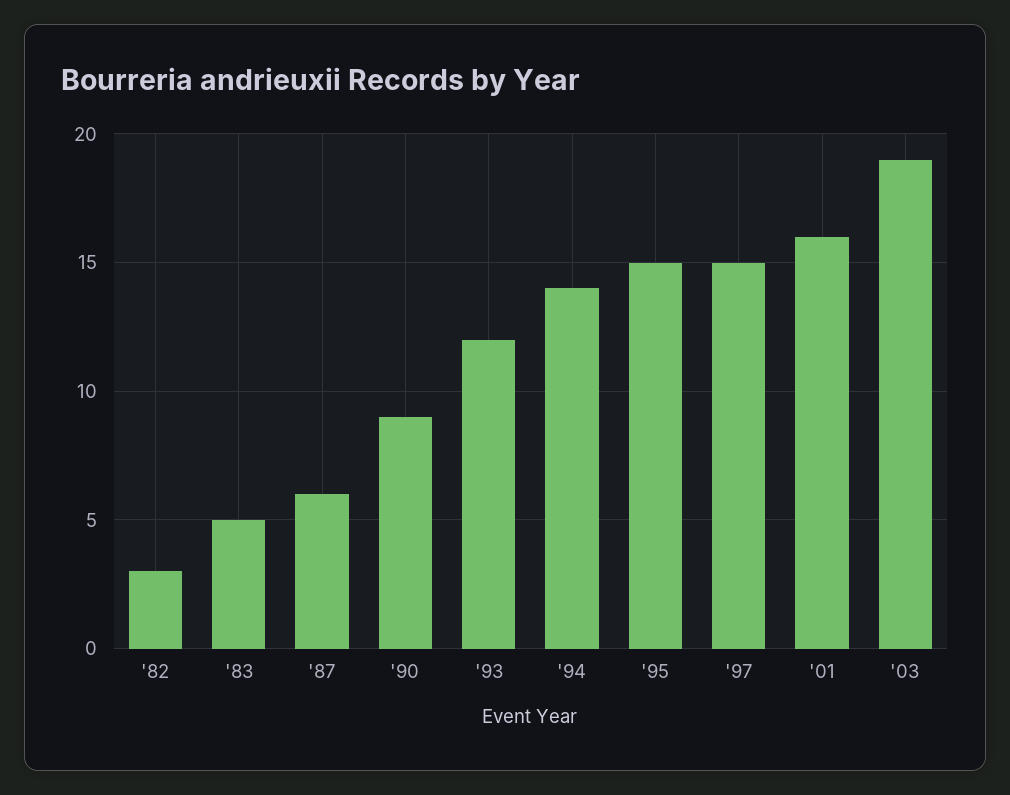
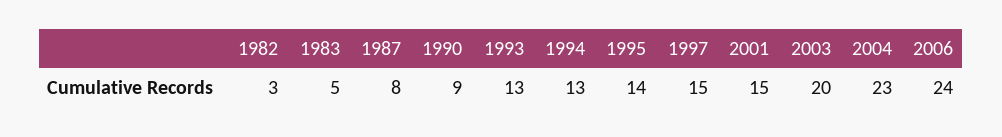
'87: 6 -> 8
'93: 12 -> 13
'94: 14 -> 13
'95: 15 -> 14
'01: 16 -> 15
'03: 19 -> 20
2004: none -> 23
2006: none -> 24

